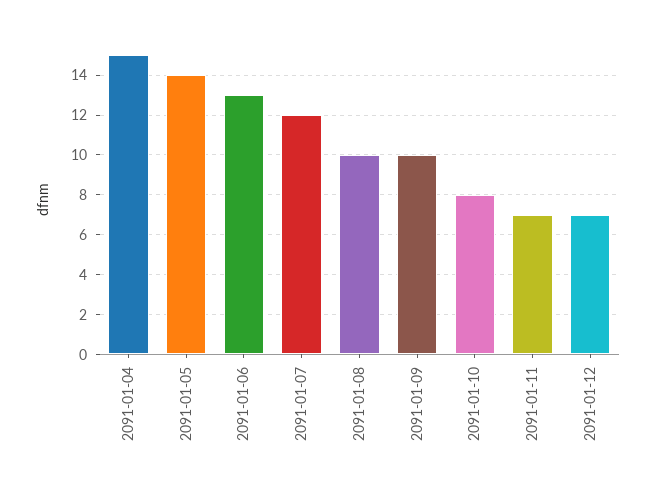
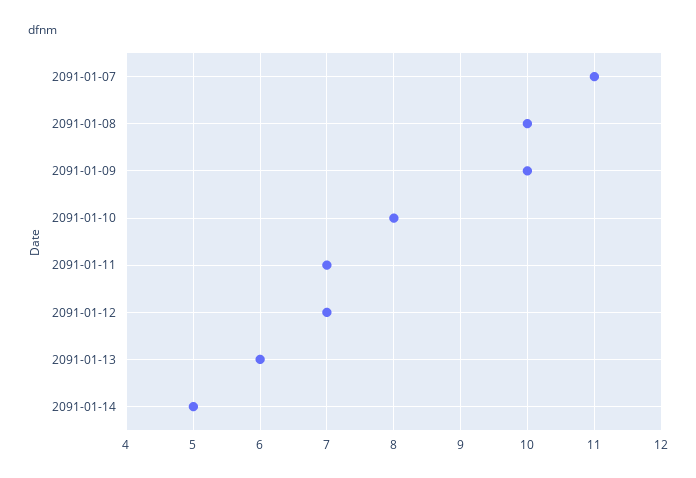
2091-01-04: 15 -> none
2091-01-05: 14 -> none
2091-01-06: 13 -> none
2091-01-07: 12 -> 11
2091-01-13: none -> 6
2091-01-14: none -> 5

